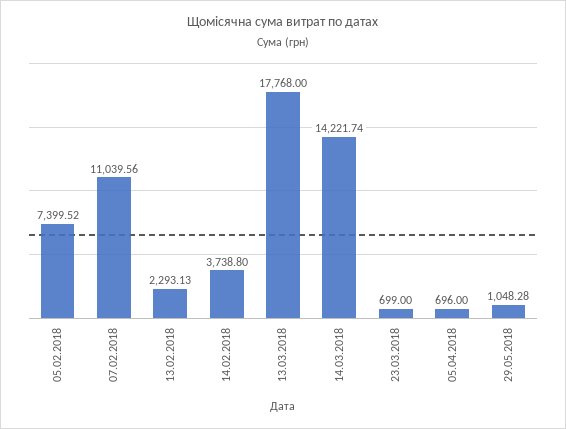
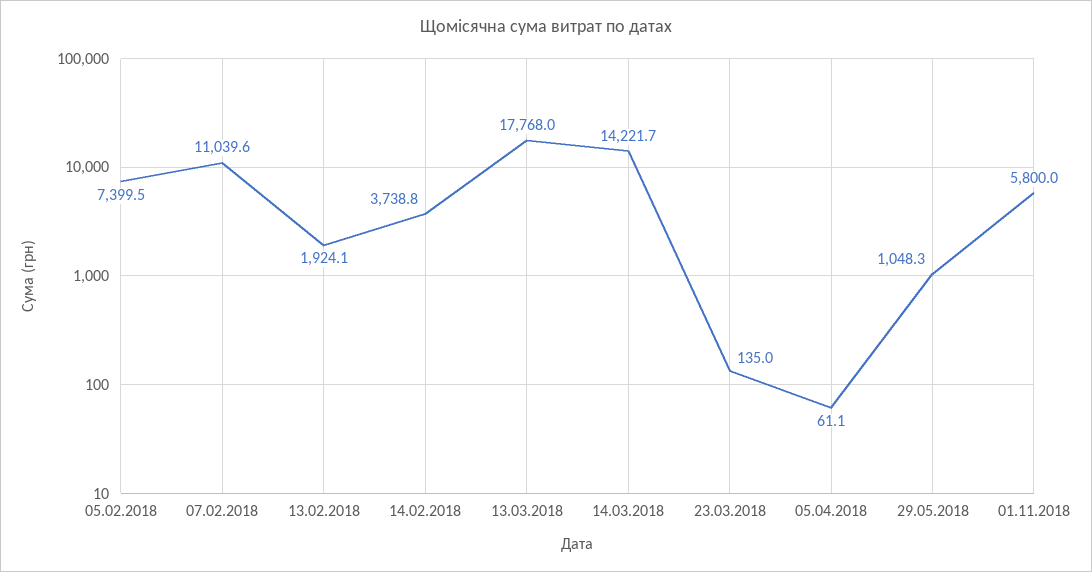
13.02.2018: 2293.13 -> 1924.1
23.03.2018: 699 -> 135
05.04.2018: 696 -> 61.1
01.11.2018: none -> 5800

